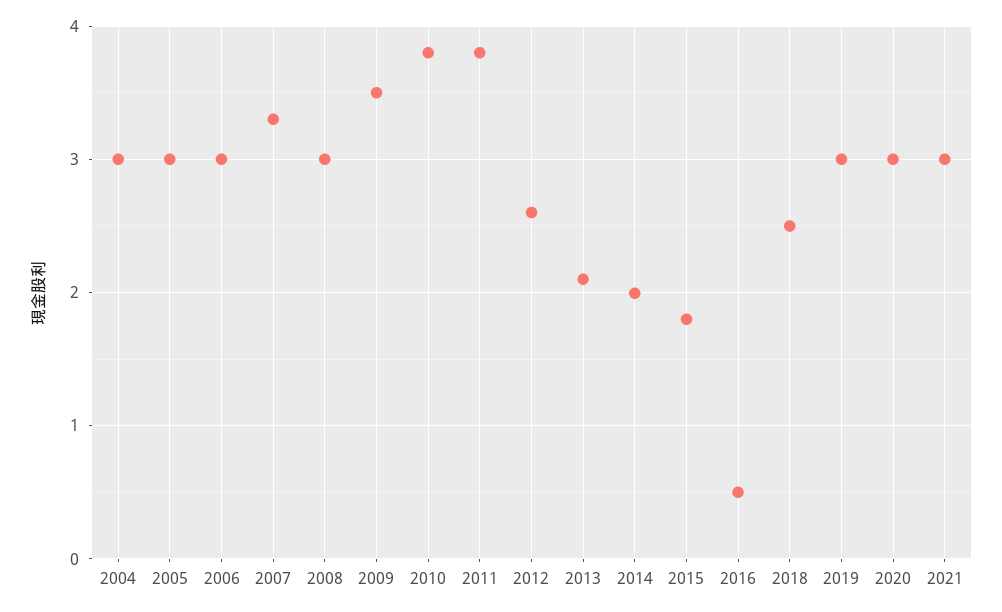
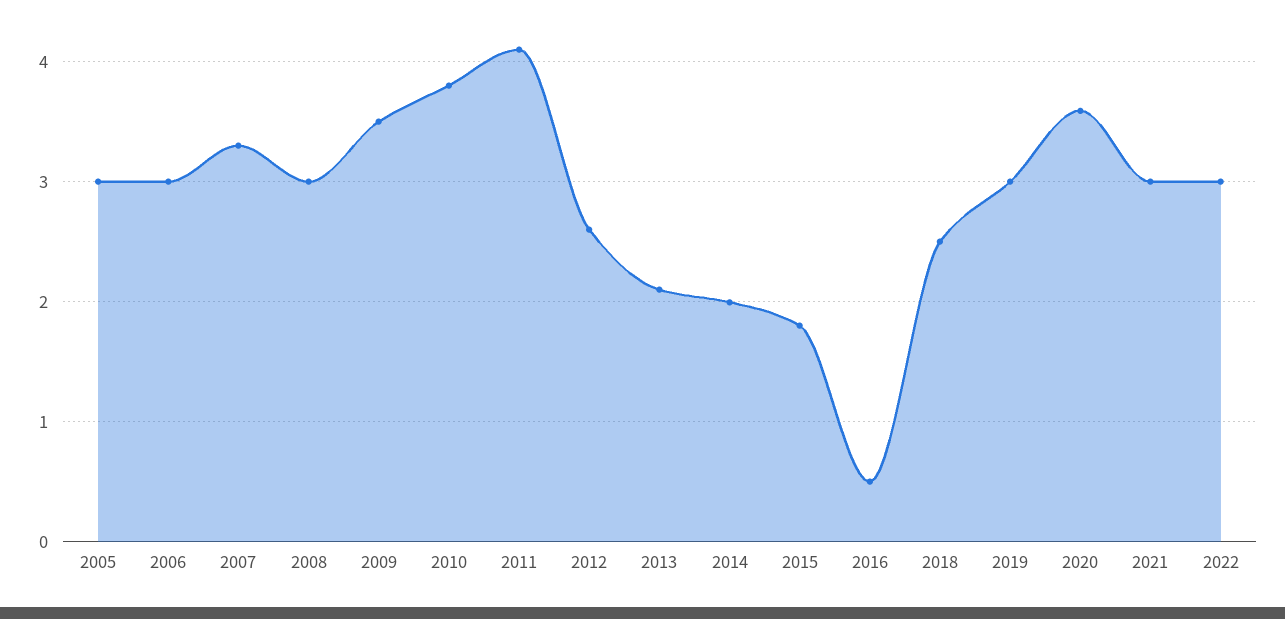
2004: 3 -> none
2011: 3.8 -> 4.1
2020: 3 -> 3.6
2022: none -> 3

